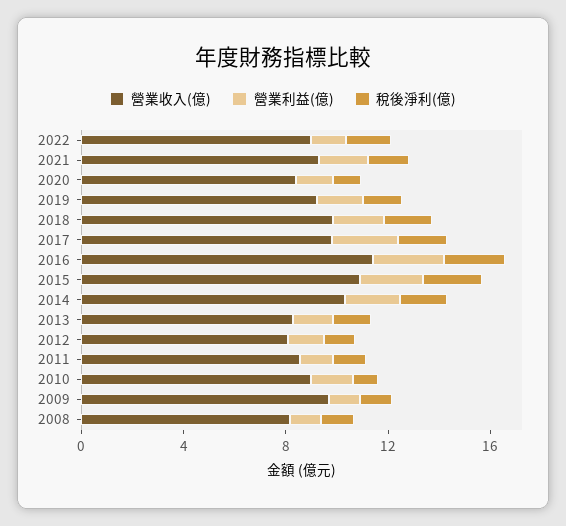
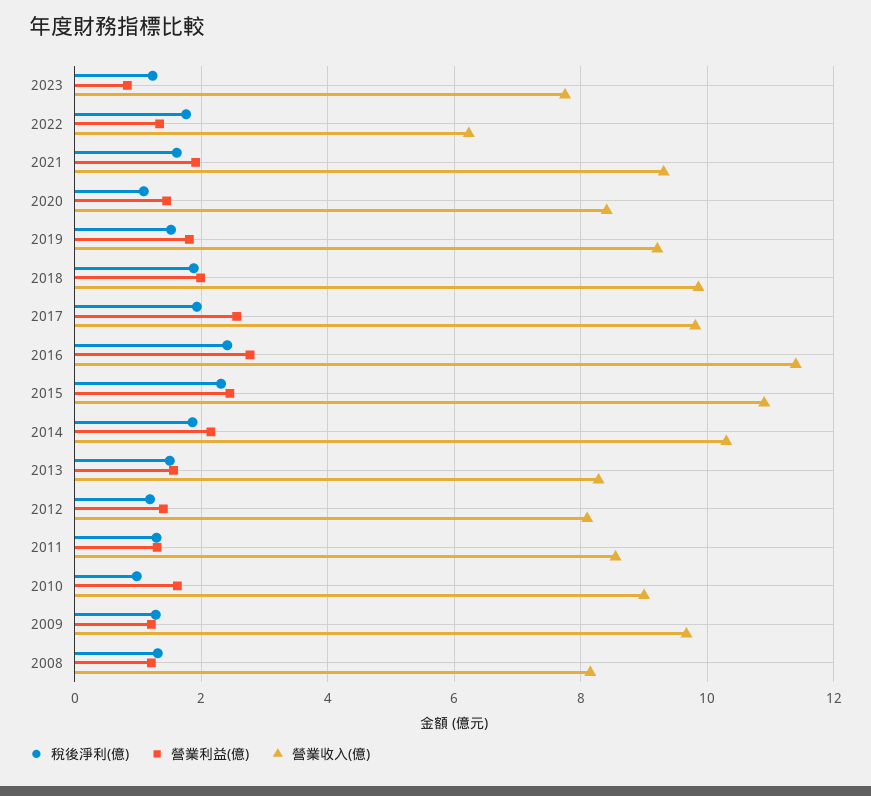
營業收入(億), 2022: 9 -> 6.2
稅後淨利(億), 2023: none -> 1.2
營業利益(億), 2023: none -> 0.8
營業收入(億), 2023: none -> 7.8

